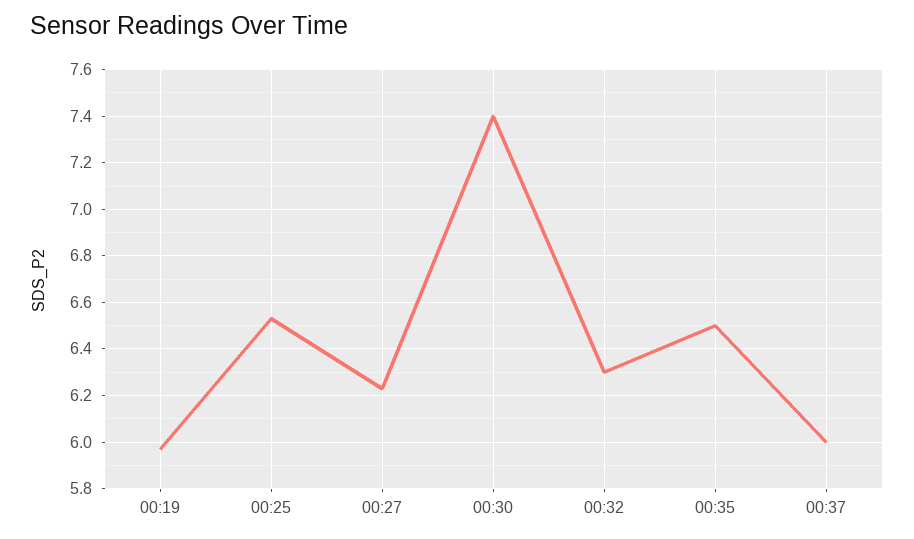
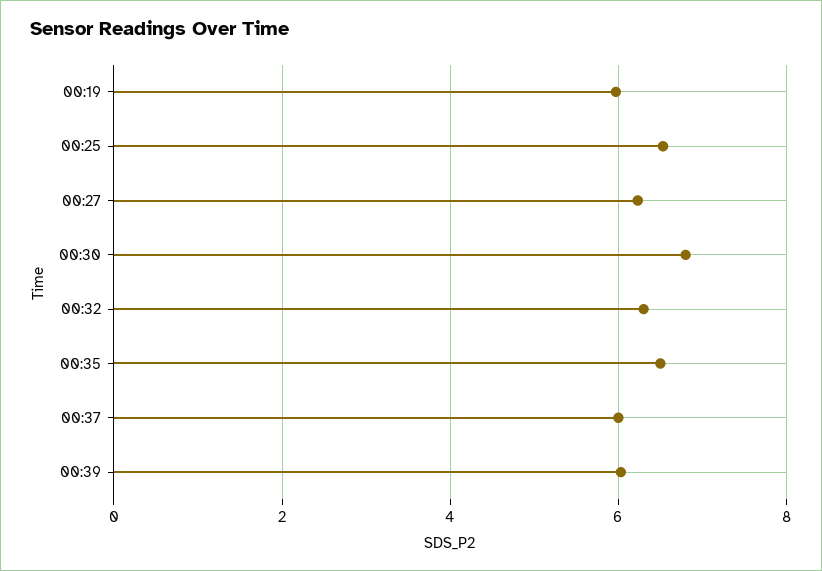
00:30: 7.4 -> 6.8
00:39: none -> 6

